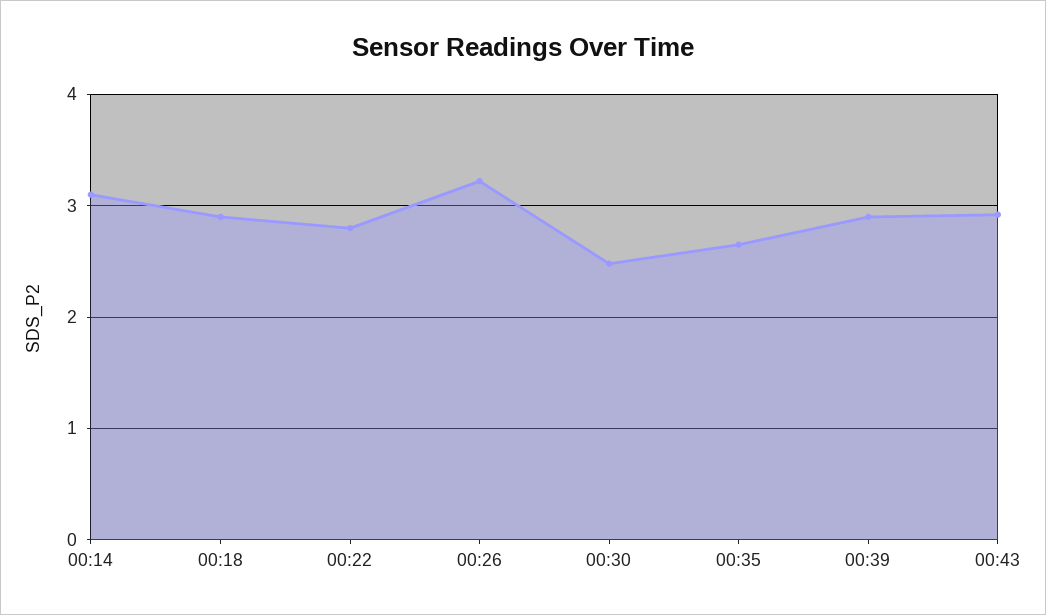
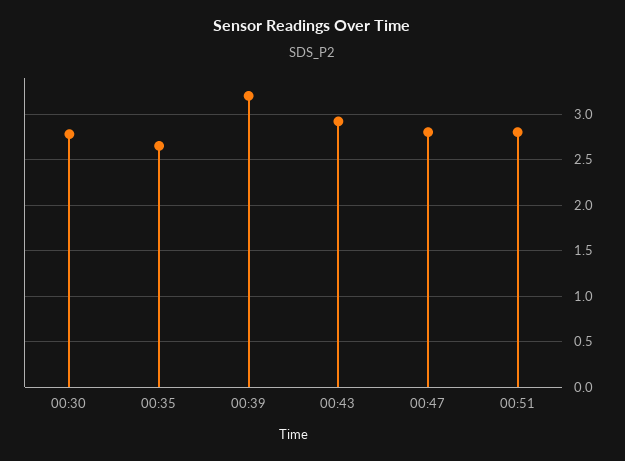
00:14: 3.1 -> none
00:18: 2.9 -> none
00:22: 2.8 -> none
00:26: 3.2 -> none
00:30: 2.5 -> 2.8
00:39: 2.9 -> 3.2
00:47: none -> 2.8
00:51: none -> 2.8

